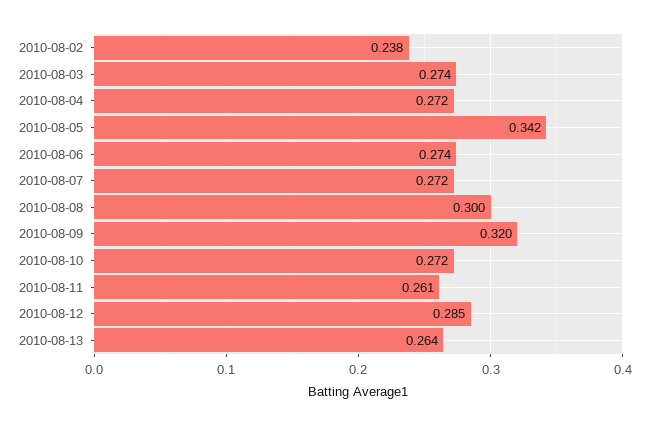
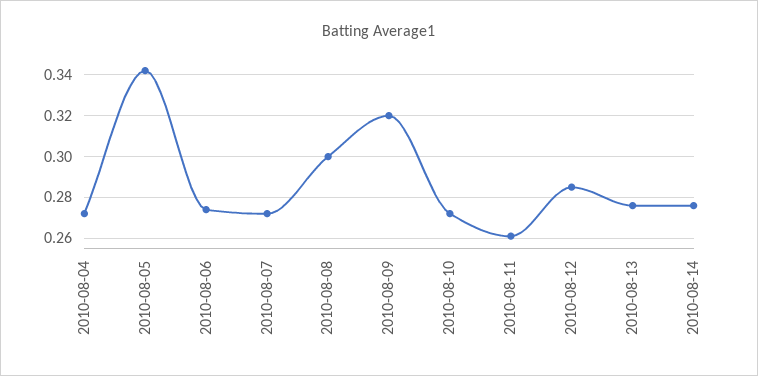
2010-08-02: 0.238 -> none
2010-08-03: 0.274 -> none
2010-08-13: 0.264 -> 0.275
2010-08-14: none -> 0.275

